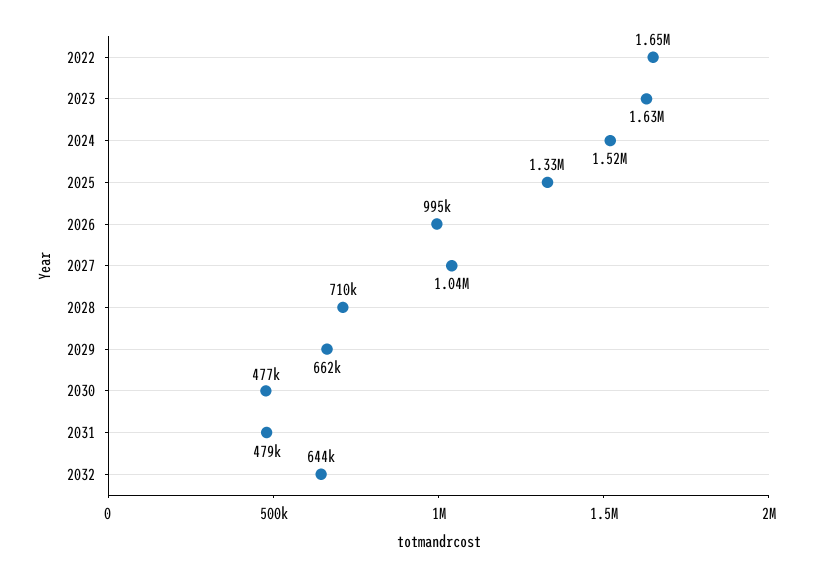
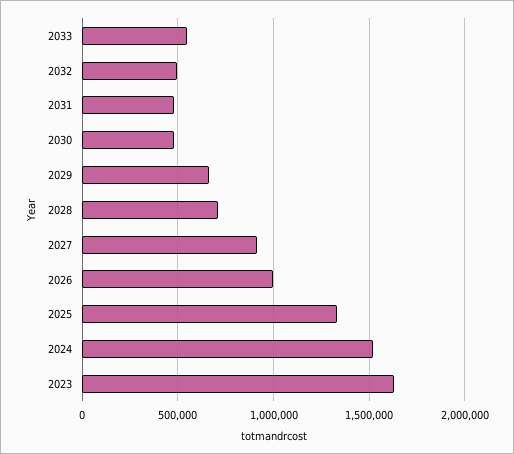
2022: 1650000 -> none
2027: 1040000 -> 900000
2032: 644000 -> 500000
2033: none -> 550000

